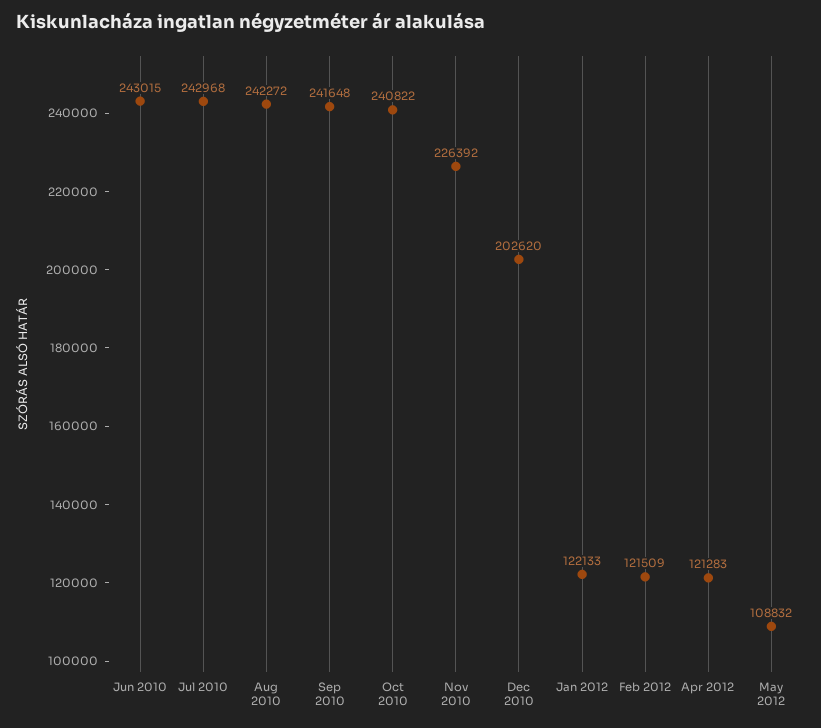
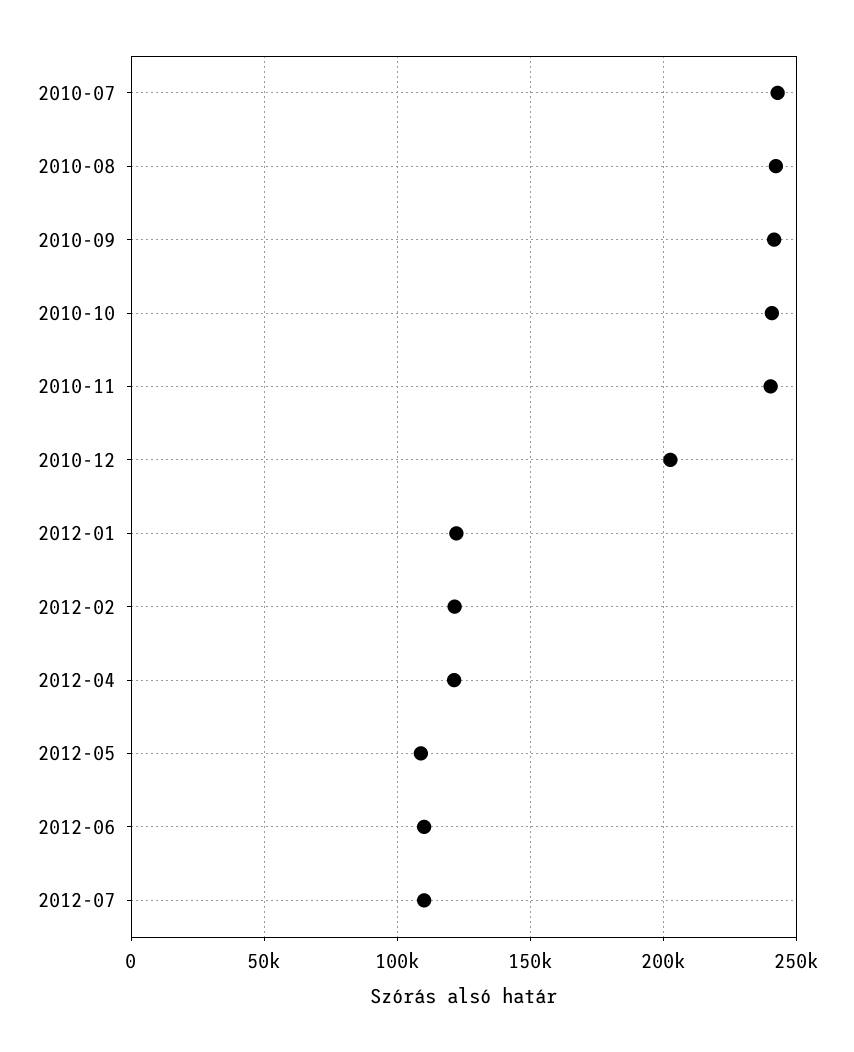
Jun 2010: 243015 -> none
Nov 2010: 226392 -> 240000
2012-06: none -> 110000
2012-07: none -> 110000

